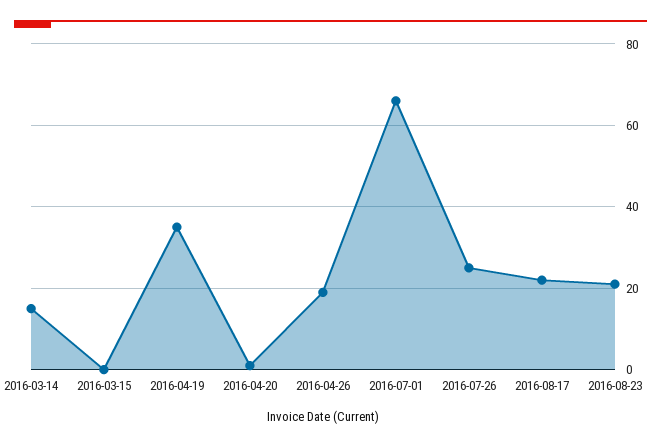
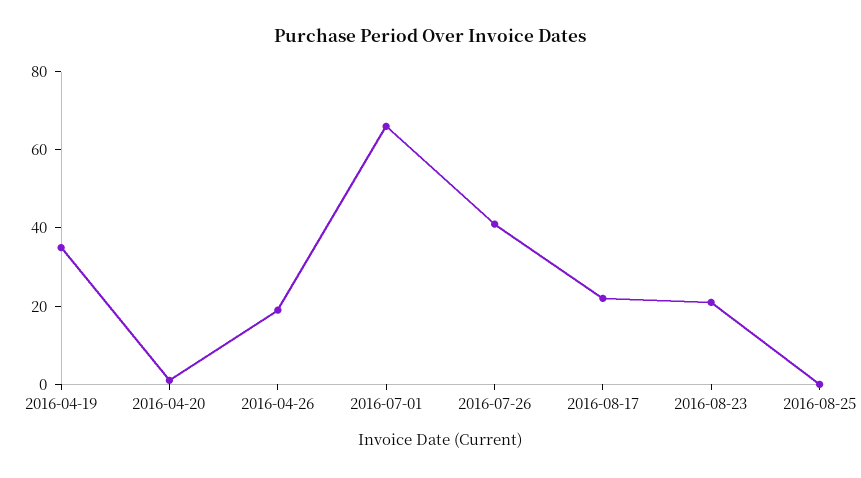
2016-03-14: 15 -> none
2016-03-15: 0 -> none
2016-07-26: 25 -> 40
2016-08-25: none -> 0

